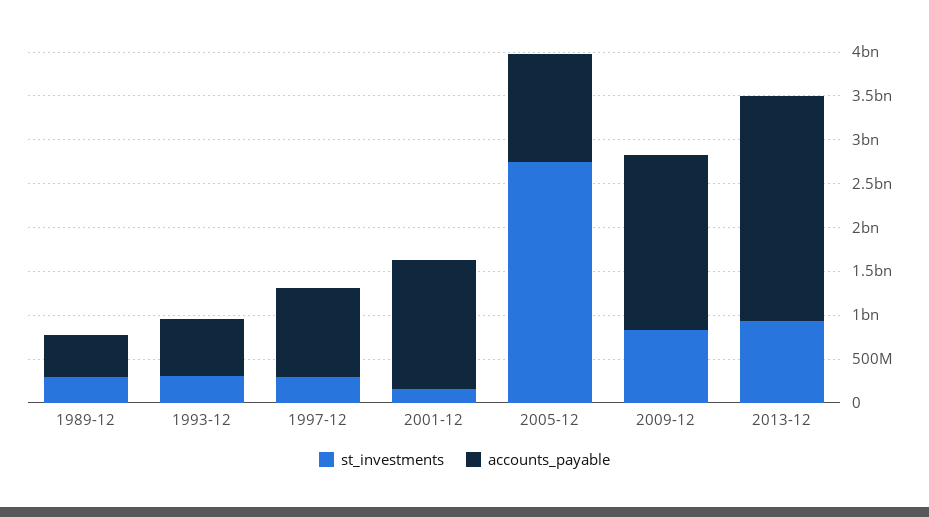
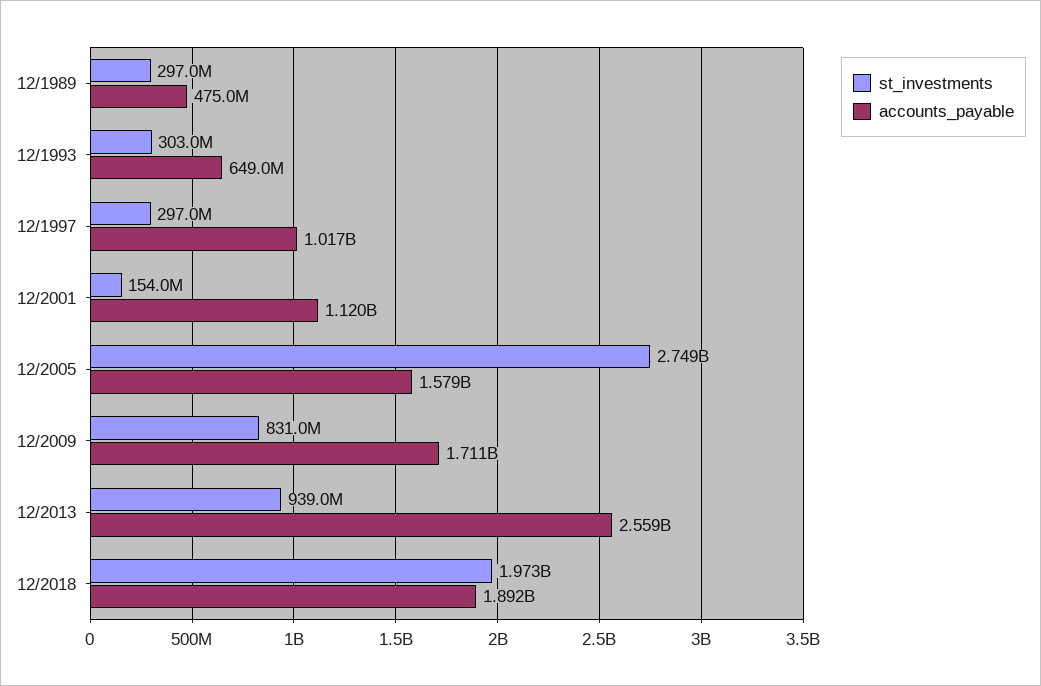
accounts_payable, 2001-12: 1500000000 -> 1120000000
accounts_payable, 2005-12: 1200000000 -> 1579000000
accounts_payable, 2009-12: 2000000000 -> 1711000000
st_investments, 12/2018: none -> 1973000000
accounts_payable, 12/2018: none -> 1892000000

